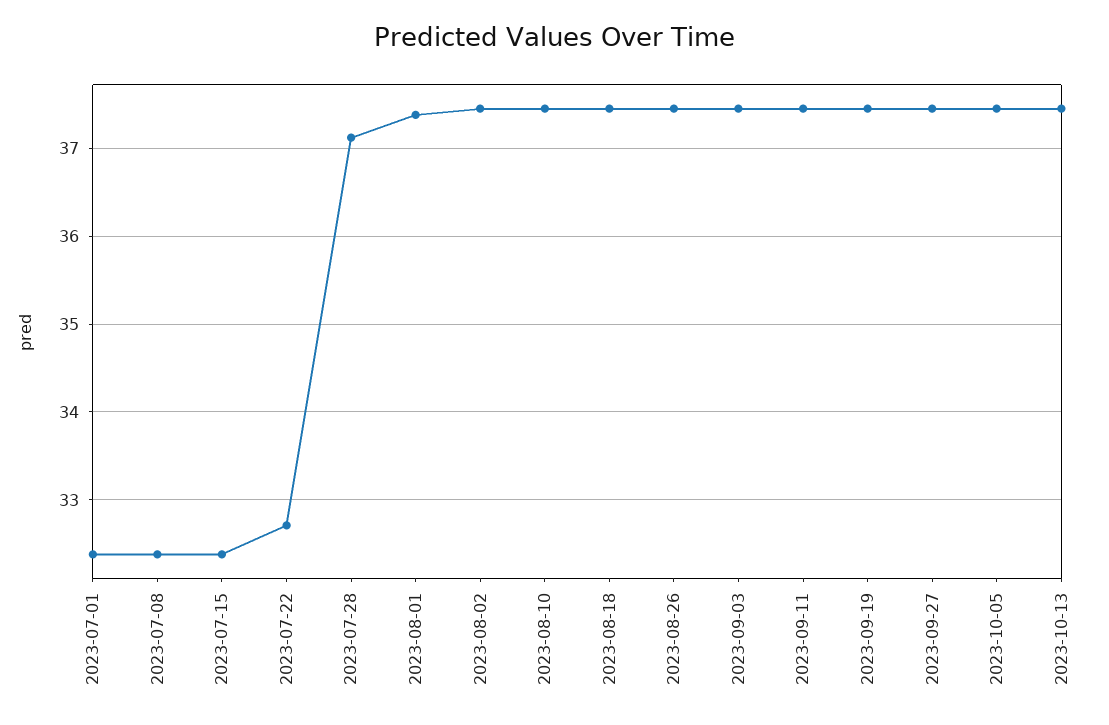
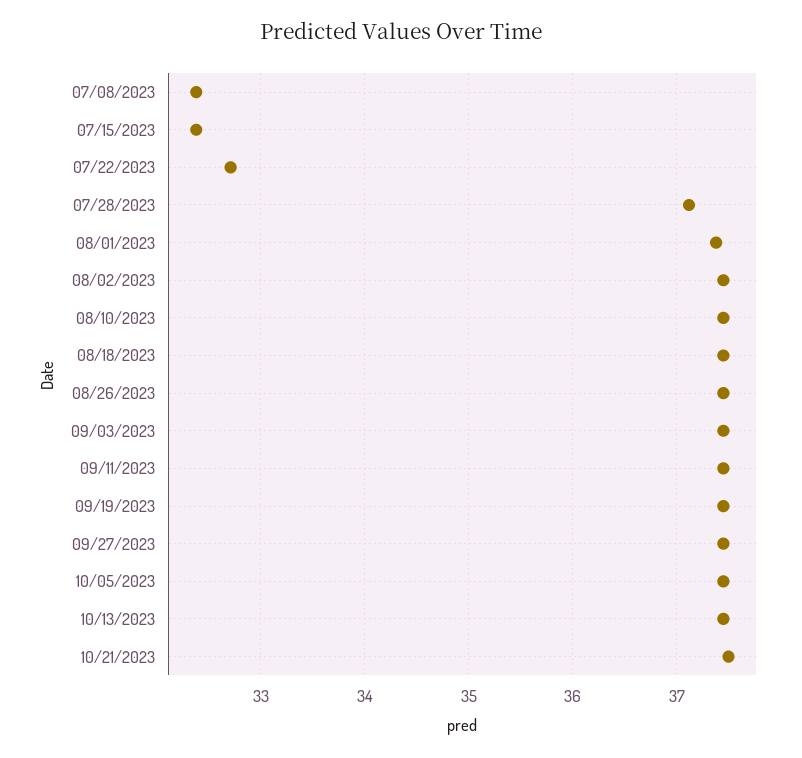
2023-07-01: 32.4 -> none
10/21/2023: none -> 37.5

